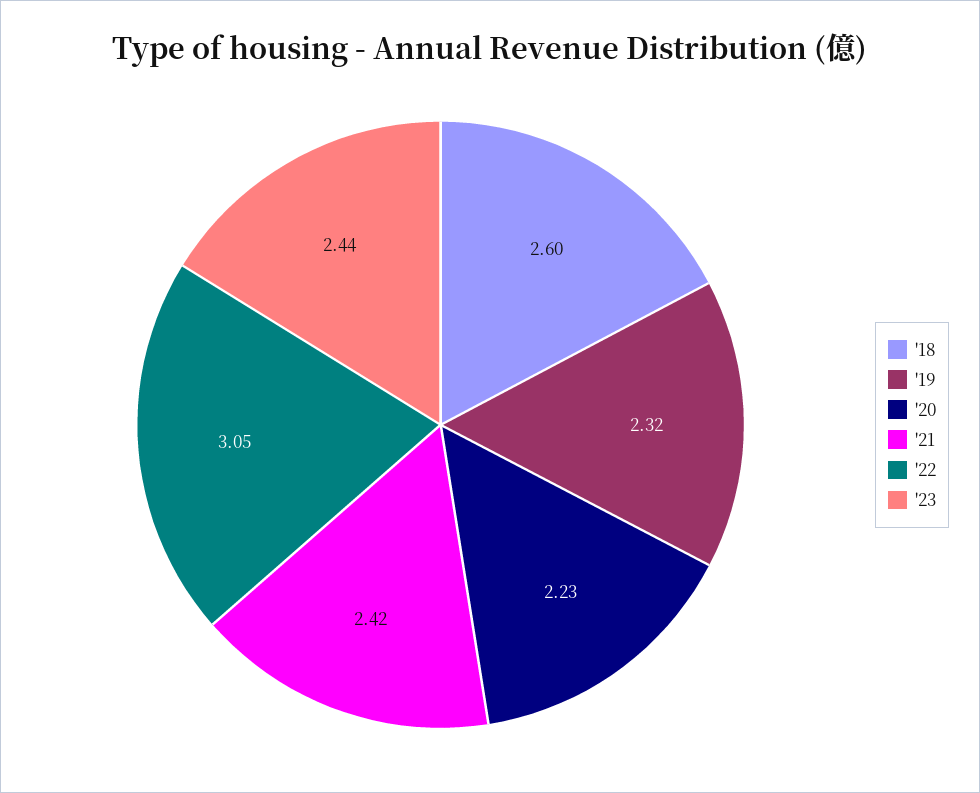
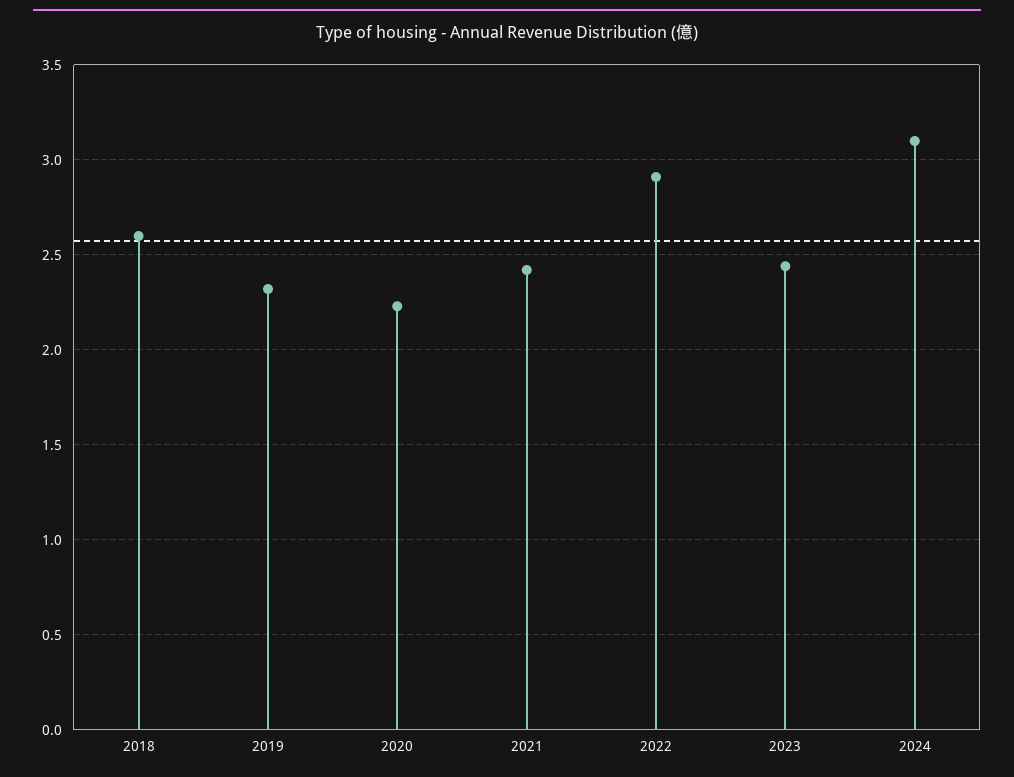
'22: 3.05 -> 2.9
2024: none -> 3.1

